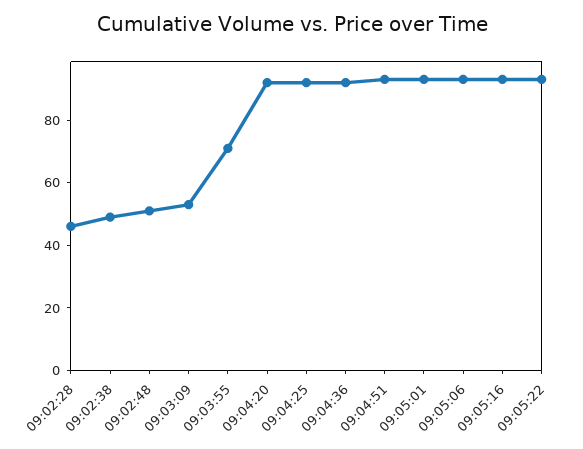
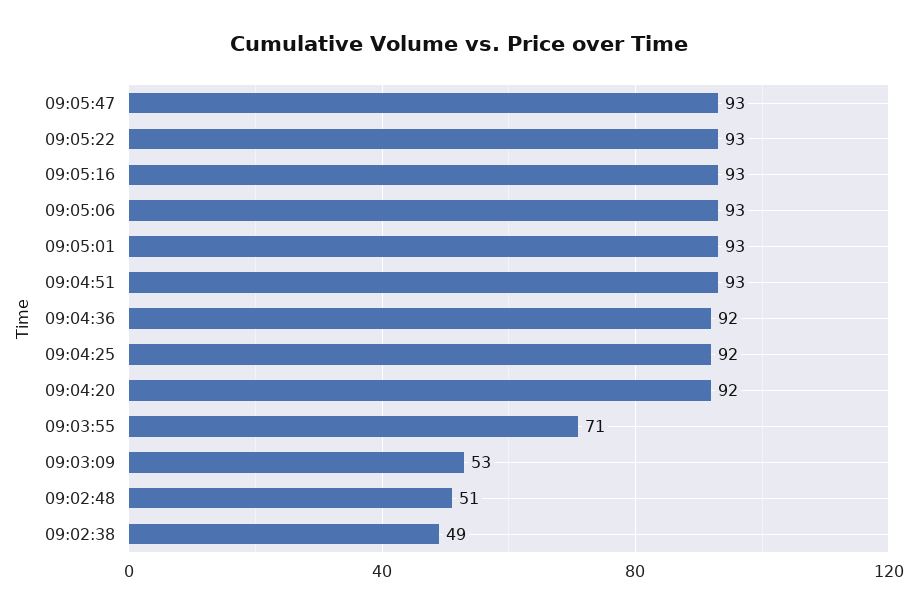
09:02:28: 45 -> none
09:05:47: none -> 93

